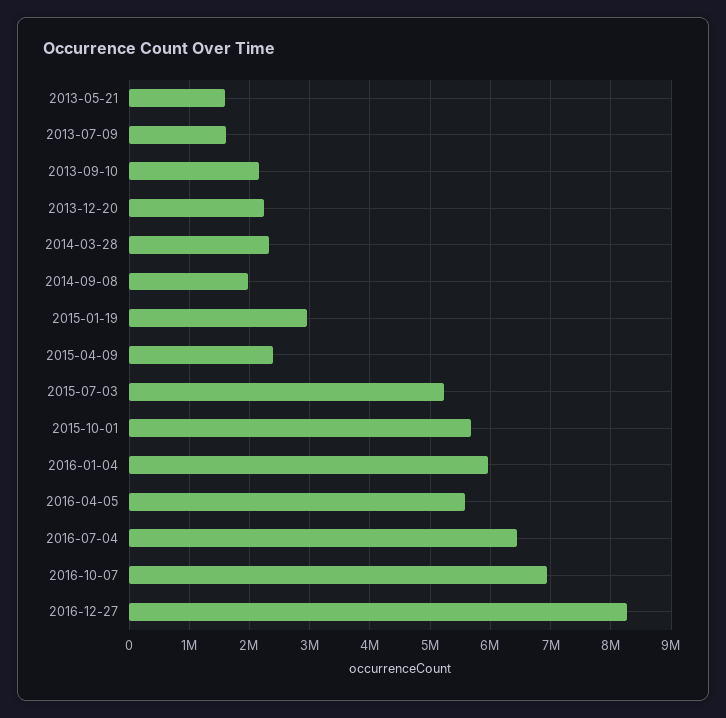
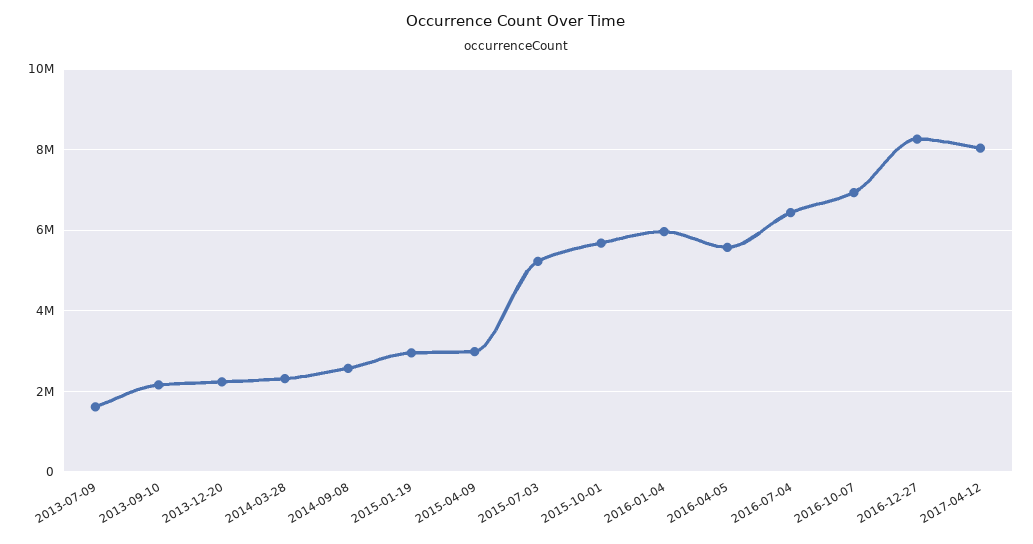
2013-05-21: 1600000 -> none
2014-09-08: 2000000 -> 2600000
2015-04-09: 2400000 -> 3000000
2017-04-12: none -> 8000000

